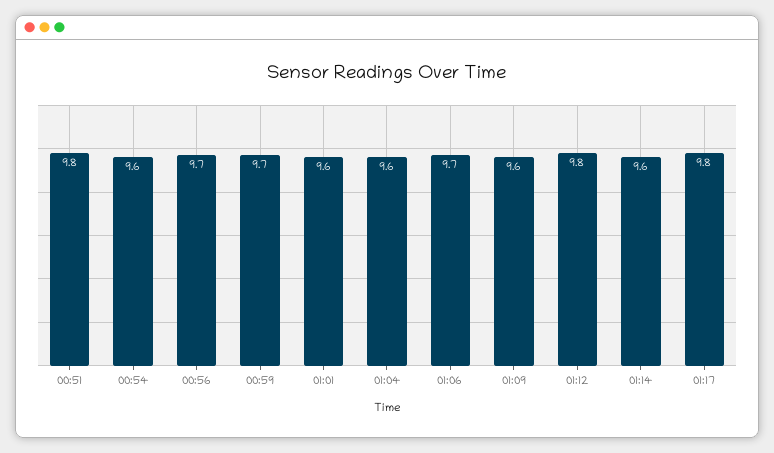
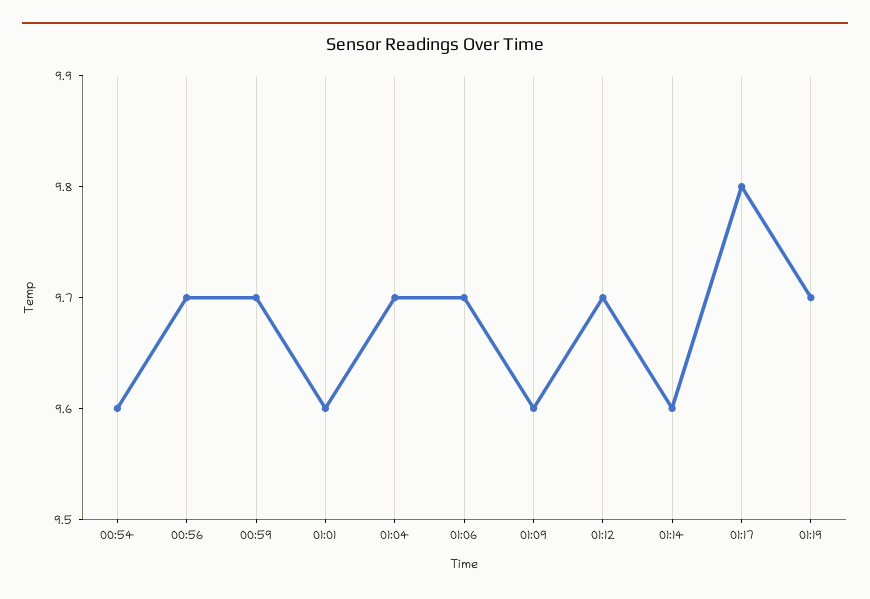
00:51: 9.8 -> none
01:04: 9.6 -> 9.7
01:12: 9.8 -> 9.7
01:19: none -> 9.7

